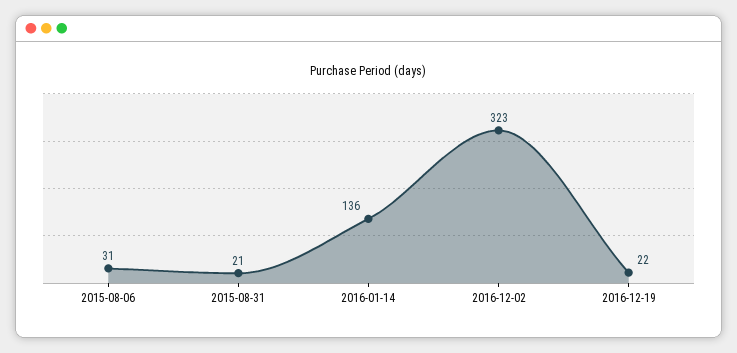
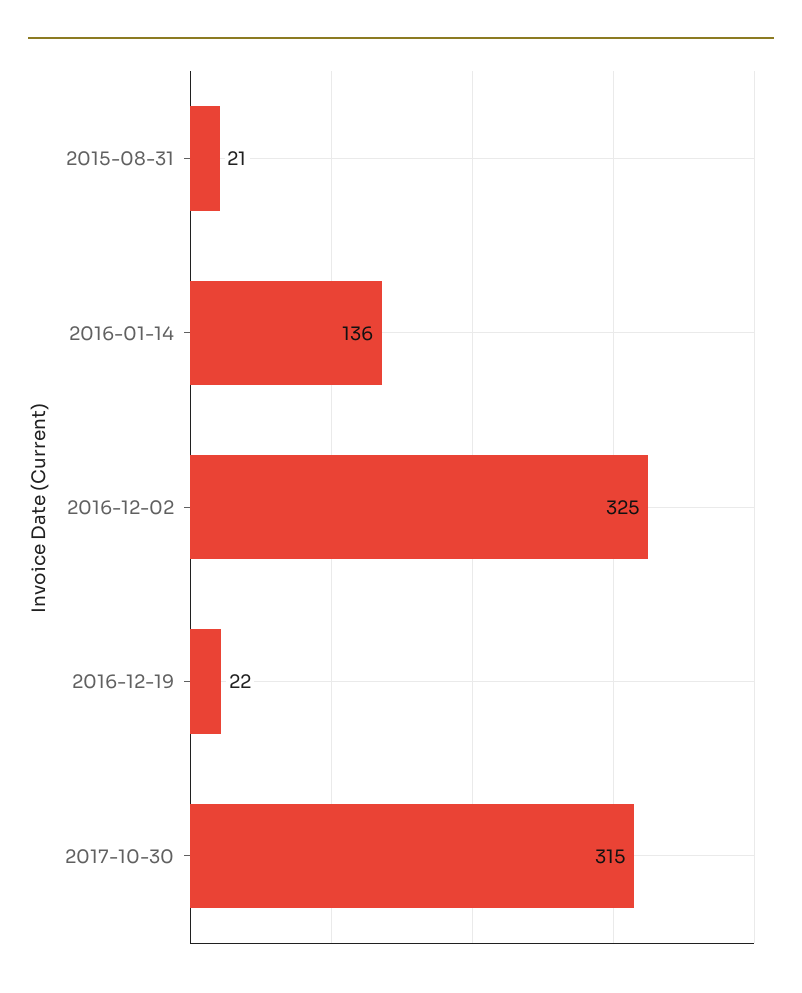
2015-08-06: 31 -> none
2016-12-02: 323 -> 325
2017-10-30: none -> 315

